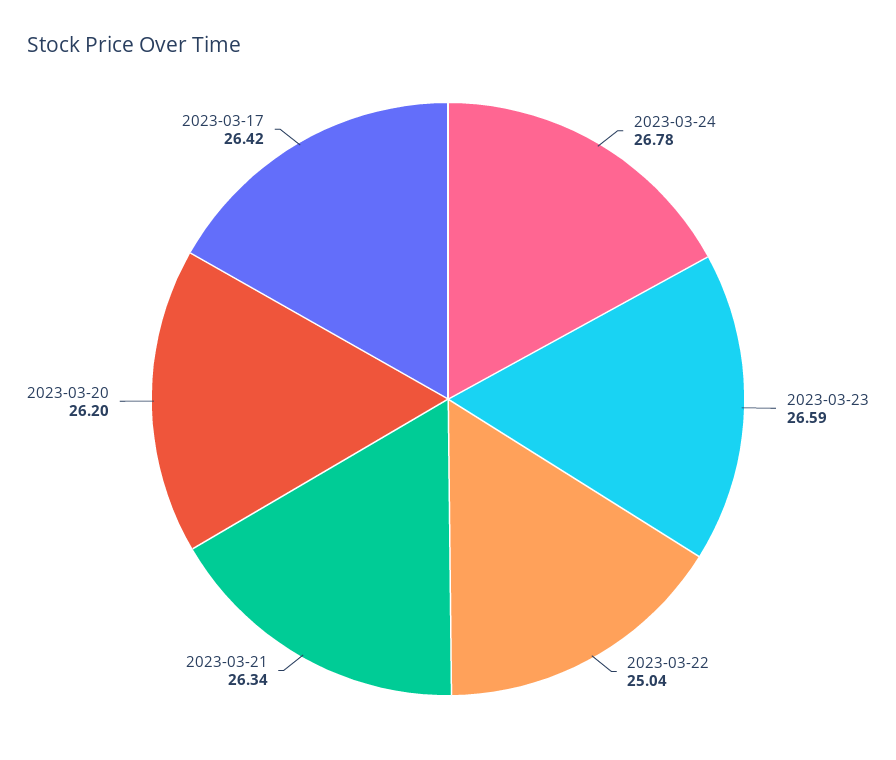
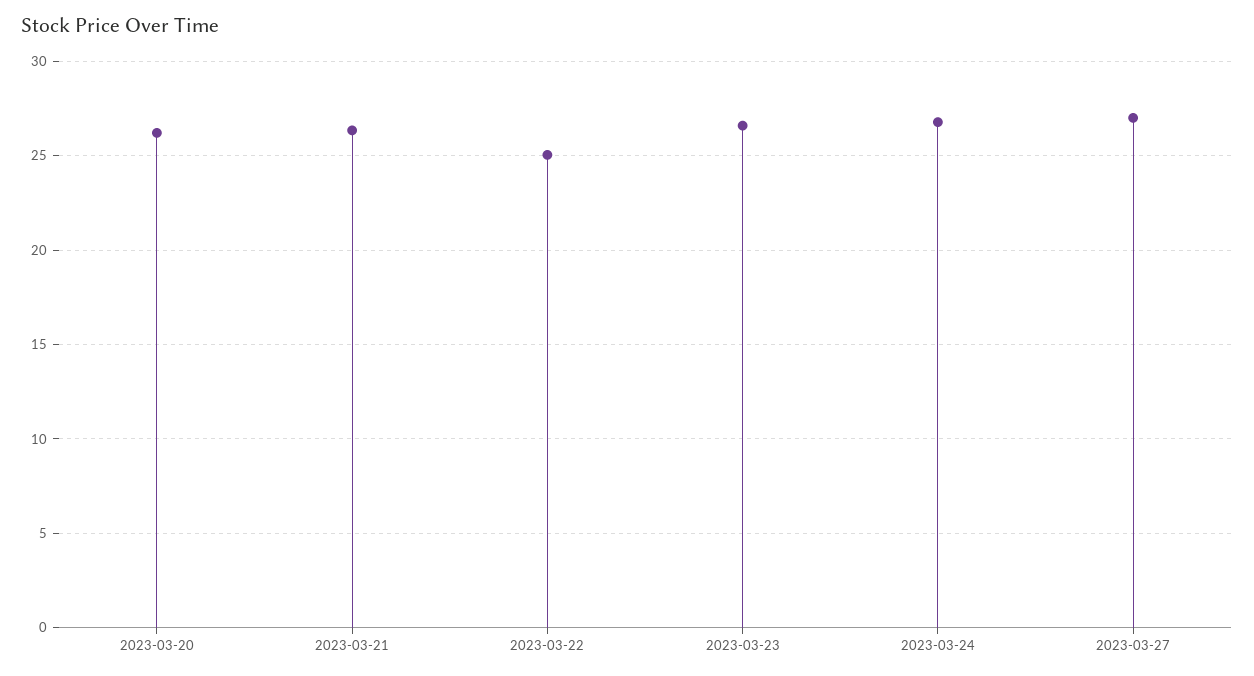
2023-03-17: 26.42 -> none
2023-03-27: none -> 27

